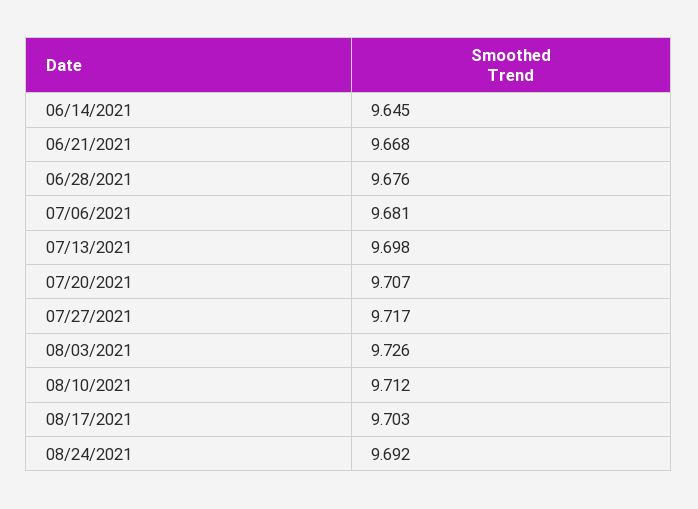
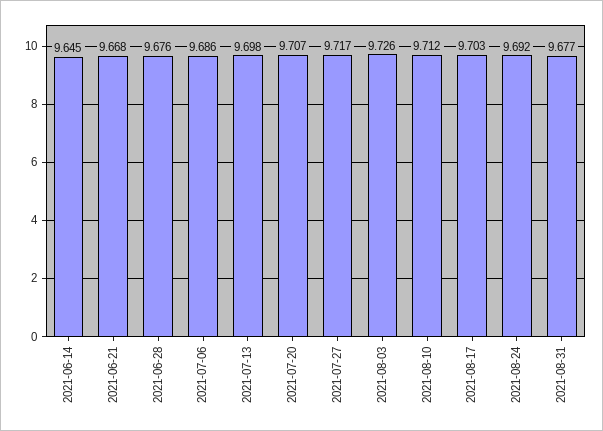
07/06/2021: 9.681 -> 9.686
2021-08-31: none -> 9.677

